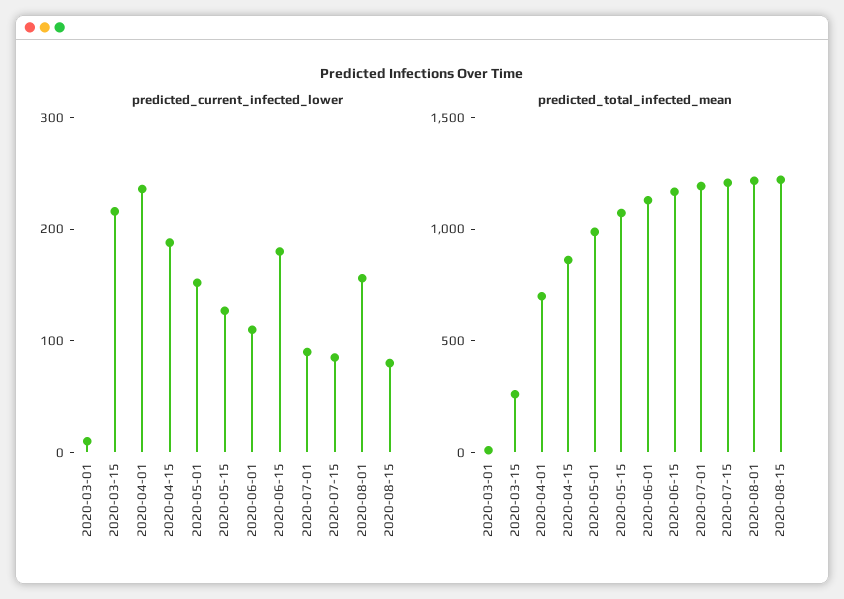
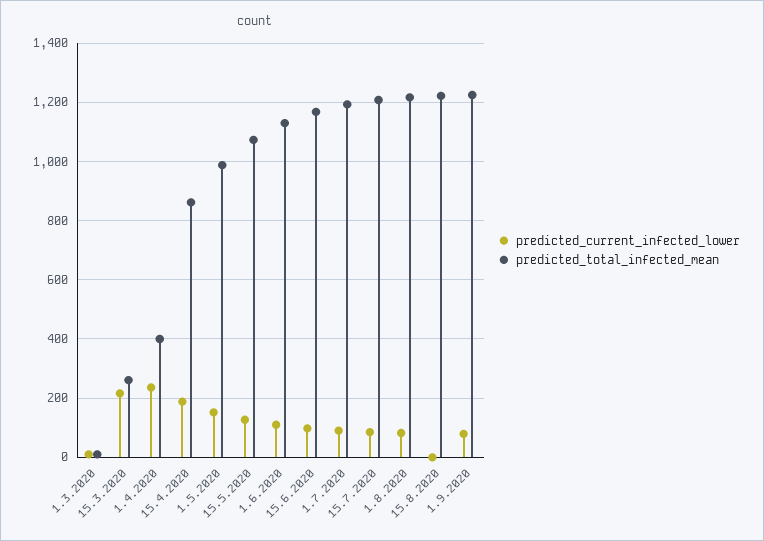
predicted_current_infected_lower, 2020-06-15: 180 -> 100
predicted_current_infected_lower, 2020-08-01: 160 -> 75
predicted_current_infected_lower, 2020-08-15: 80 -> 0
predicted_total_infected_mean, 2020-04-01: 700 -> 400
predicted_current_infected_lower, 1.9.2020: none -> 75
predicted_total_infected_mean, 1.9.2020: none -> 1225

